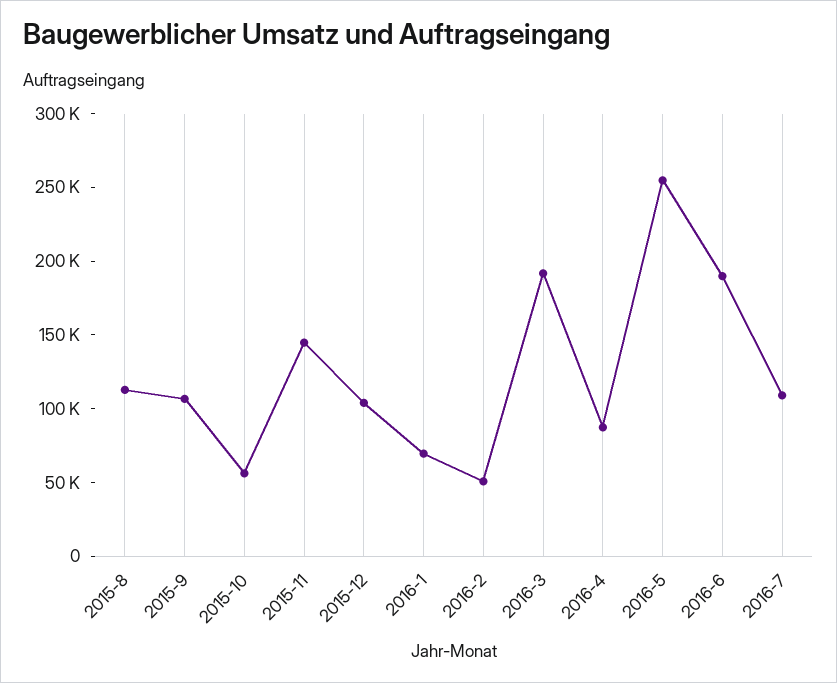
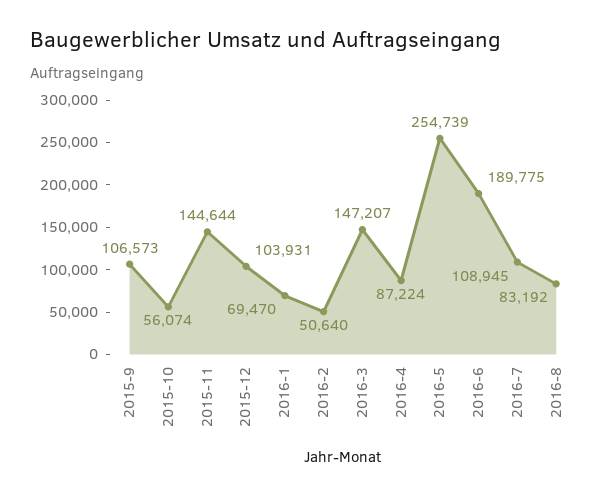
2015-8: 110000 -> none
2016-3: 190000 -> 147207
2016-8: none -> 83192

